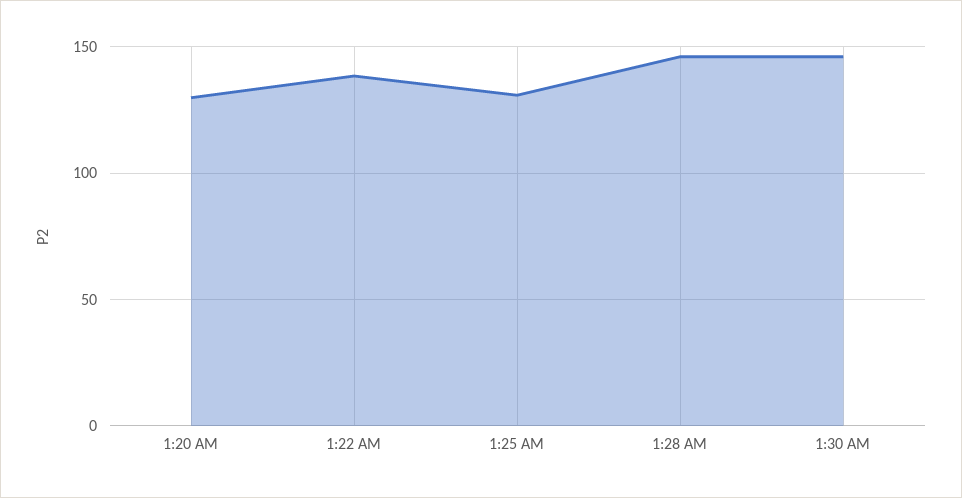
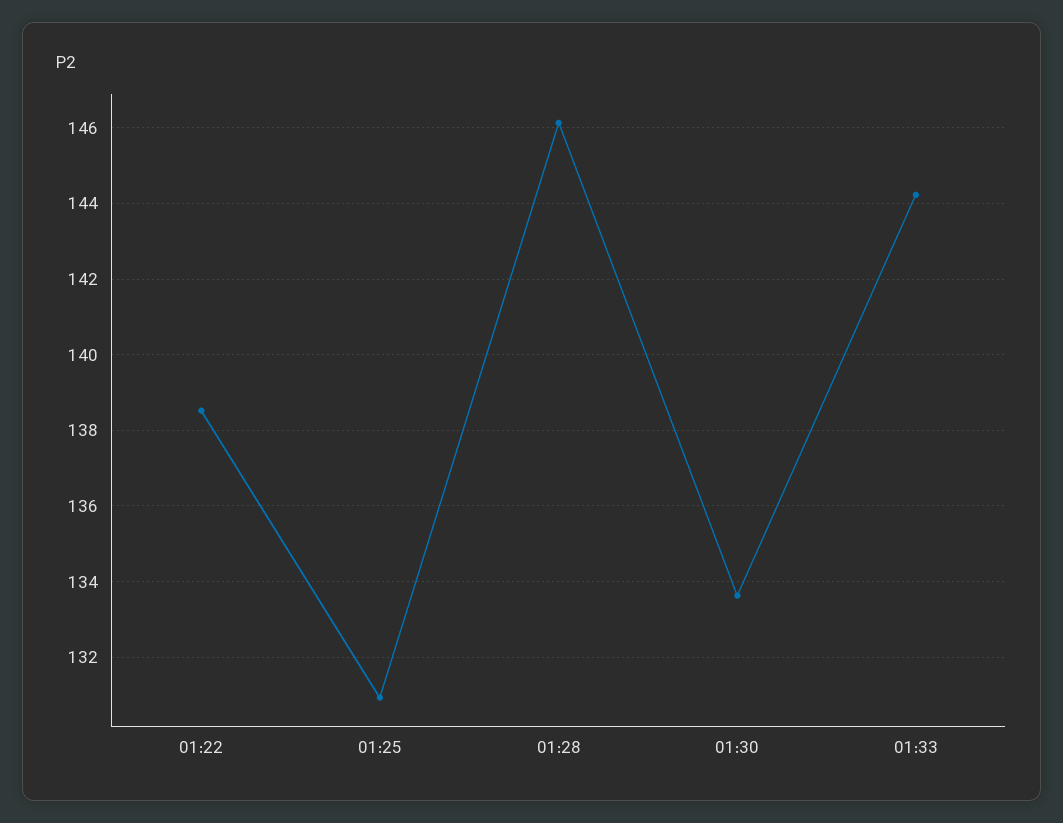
1:20 AM: 130 -> none
1:30 AM: 145 -> 133.6
01:33: none -> 144.2

